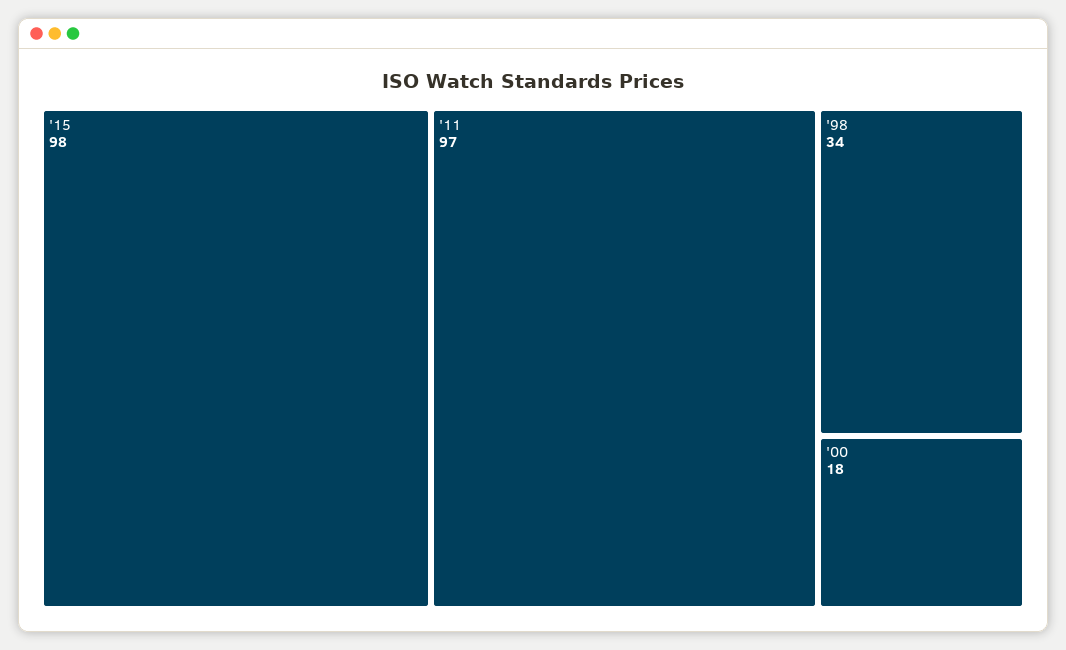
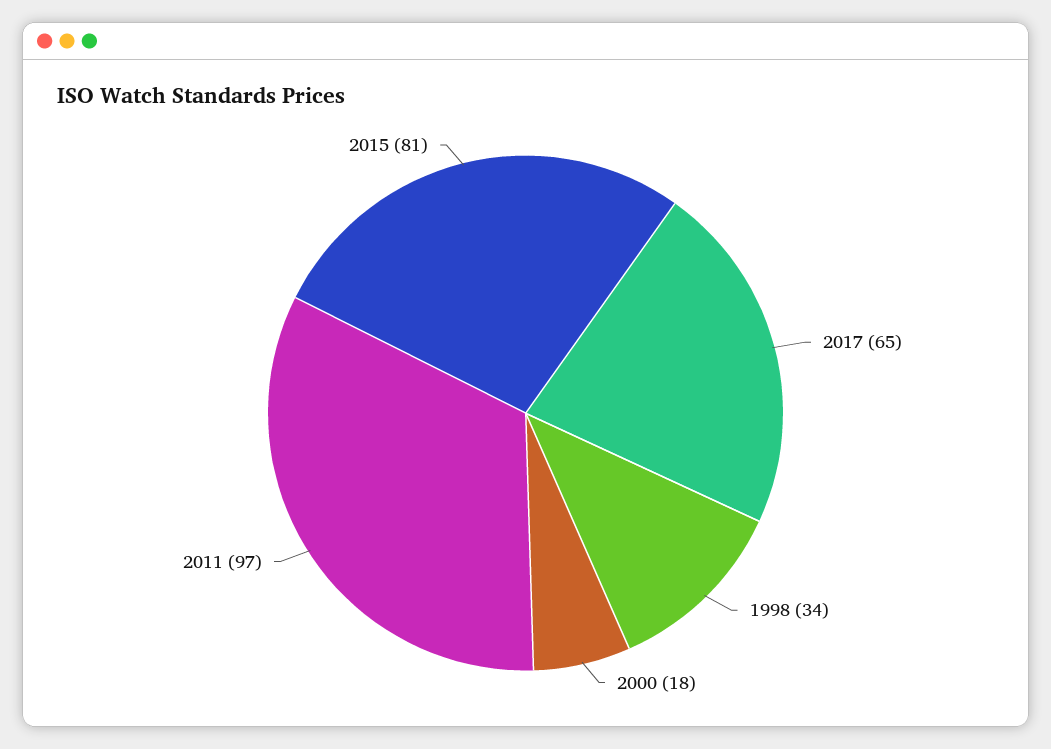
'15: 98 -> 81
2017: none -> 65

